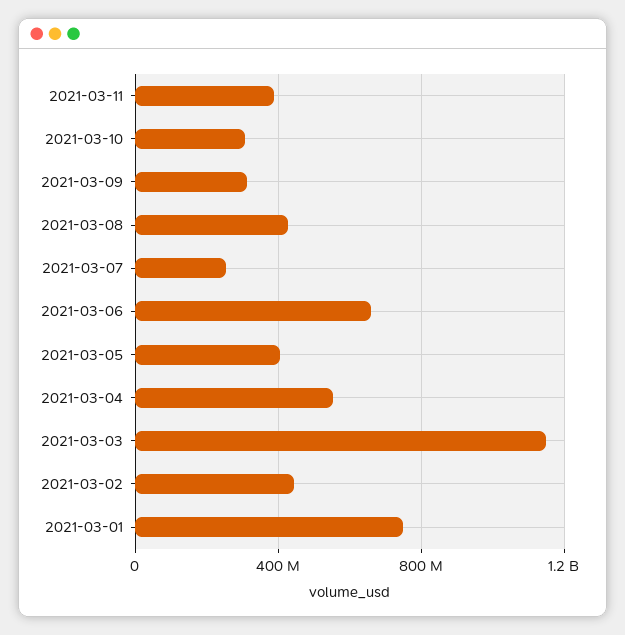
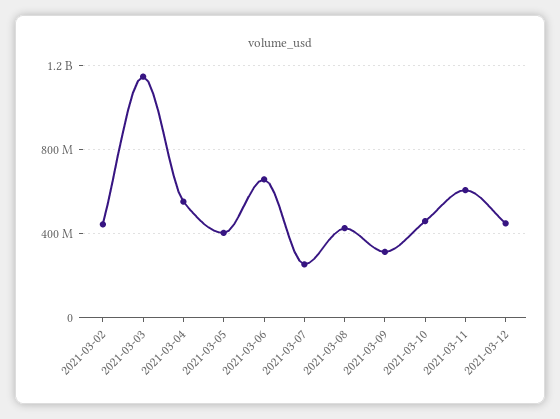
2021-03-11: 400000000 -> 600000000
2021-03-10: 300000000 -> 450000000
2021-03-01: 750000000 -> none
2021-03-12: none -> 450000000

